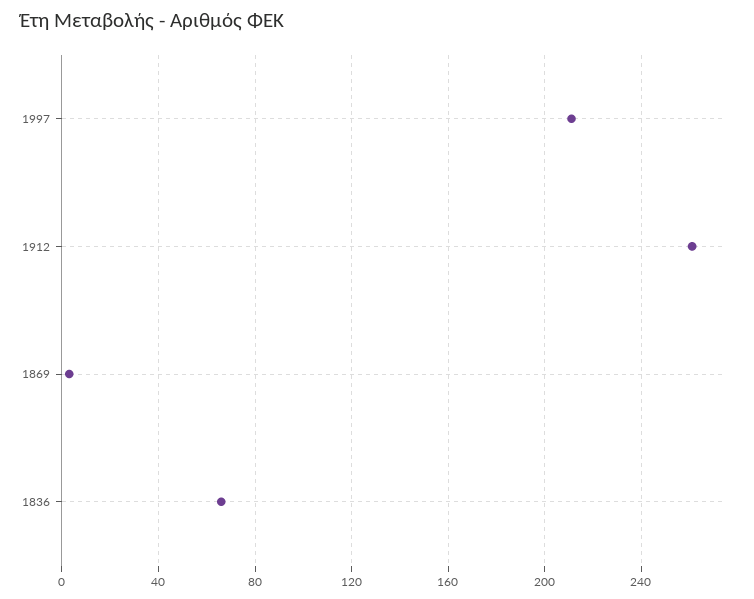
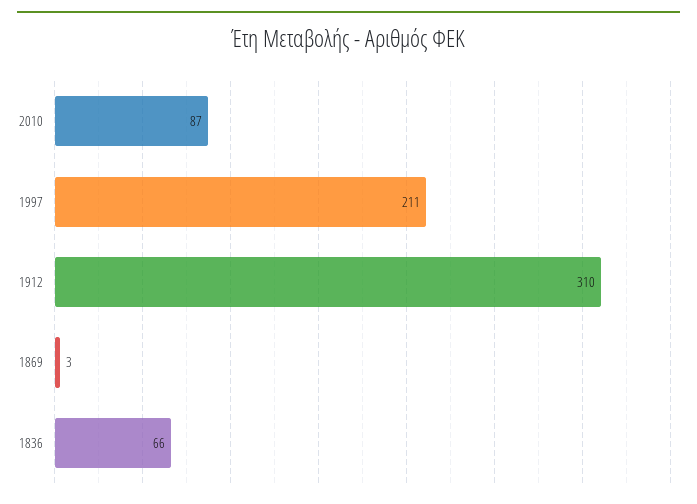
1912: 260 -> 310
2010: none -> 87

